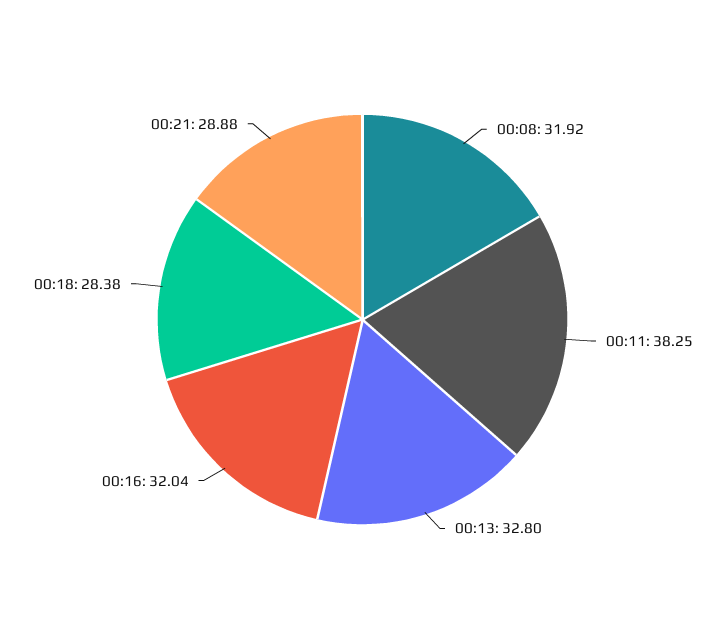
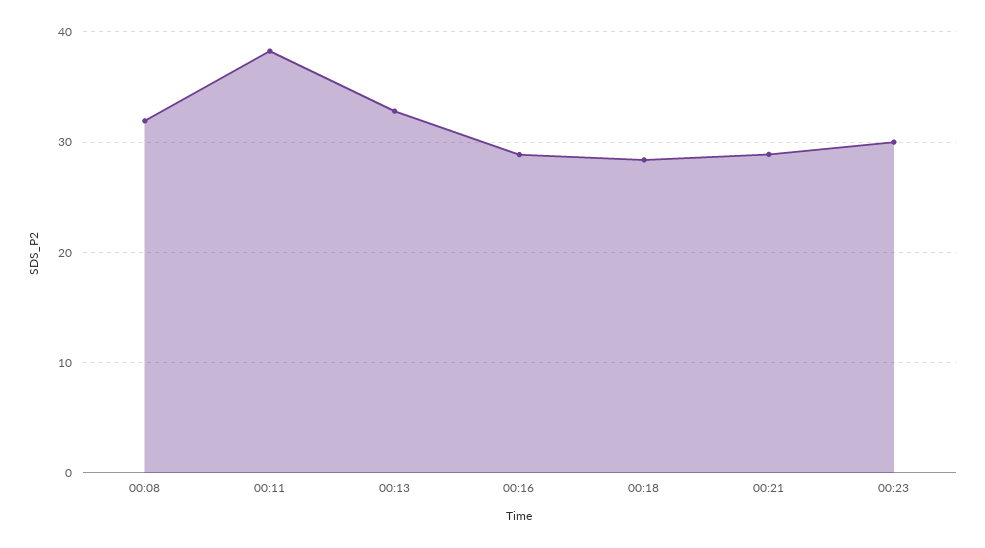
00:16: 32.04 -> 29
00:23: none -> 30

